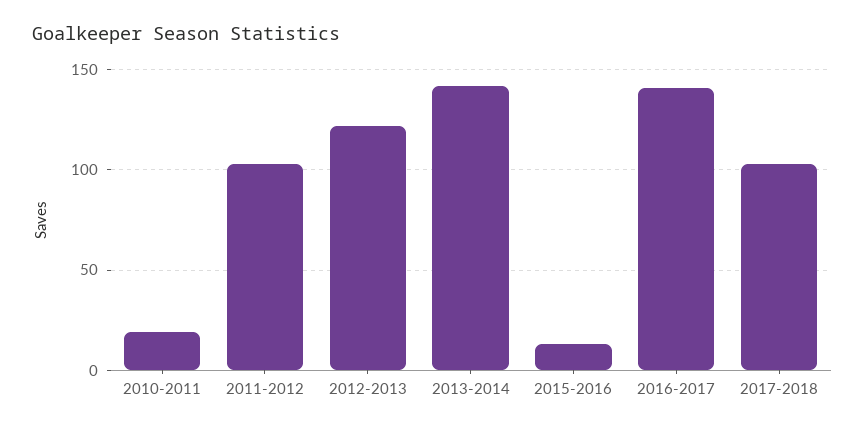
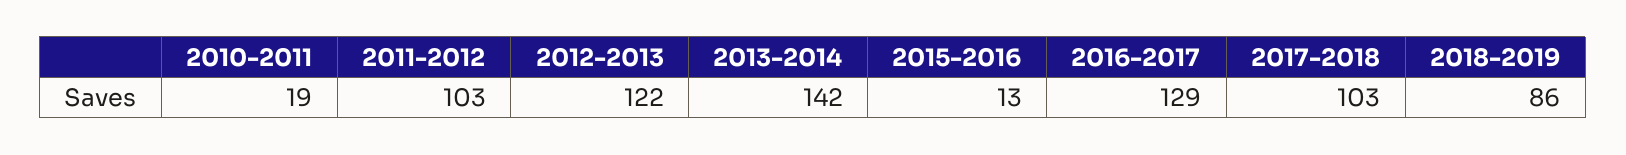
2016-2017: 140 -> 129
2018-2019: none -> 86

